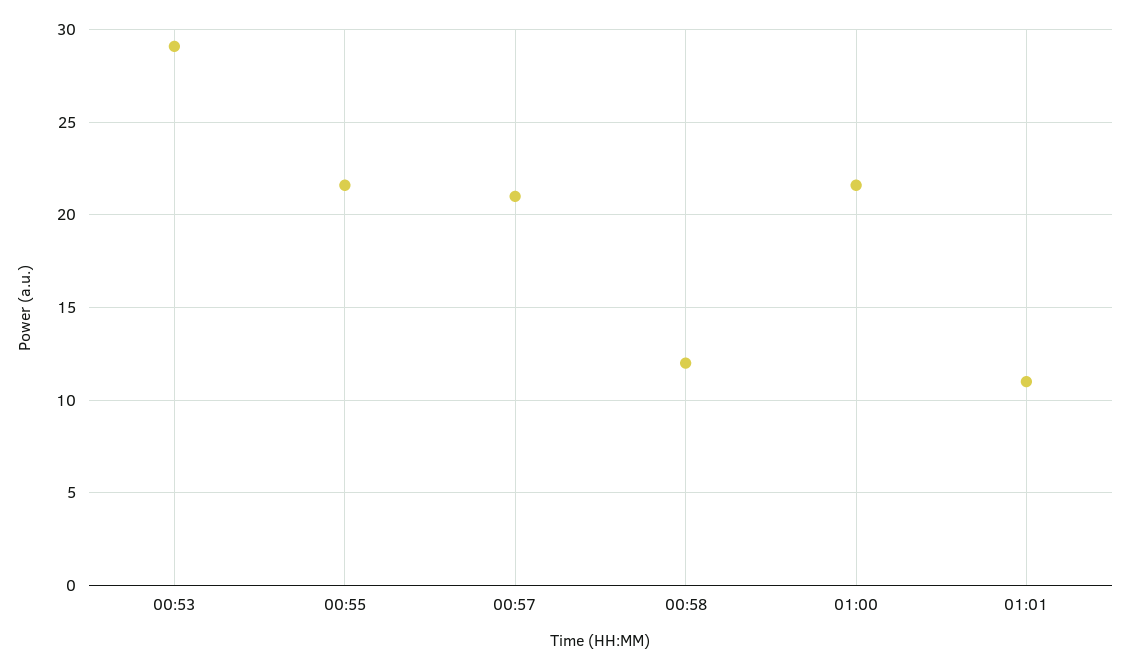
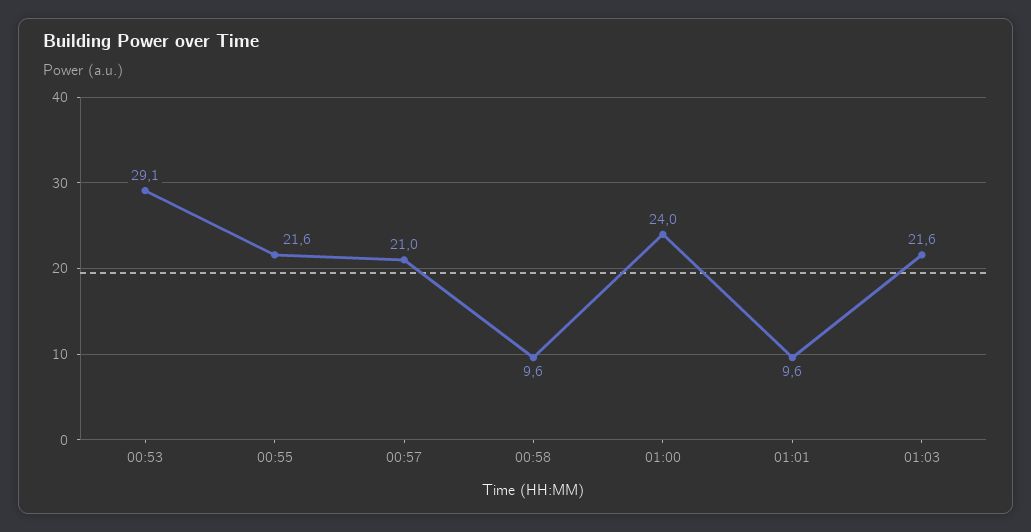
00:58: 12 -> 9.6
01:00: 21.5 -> 24
01:01: 11 -> 9.6
01:03: none -> 21.6

